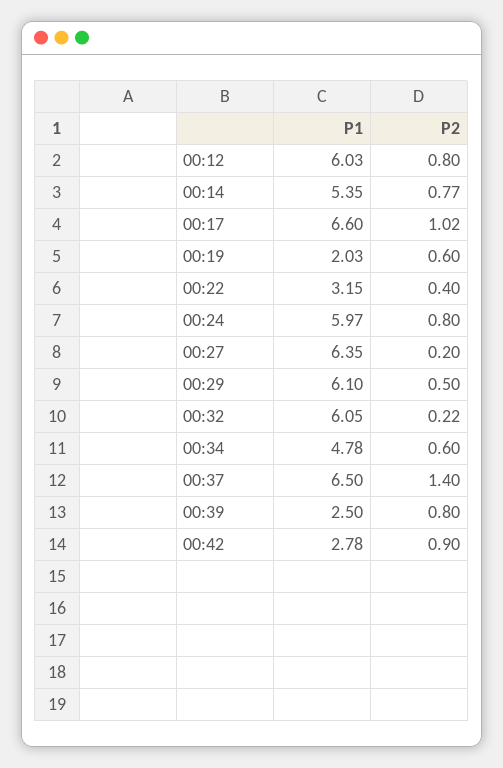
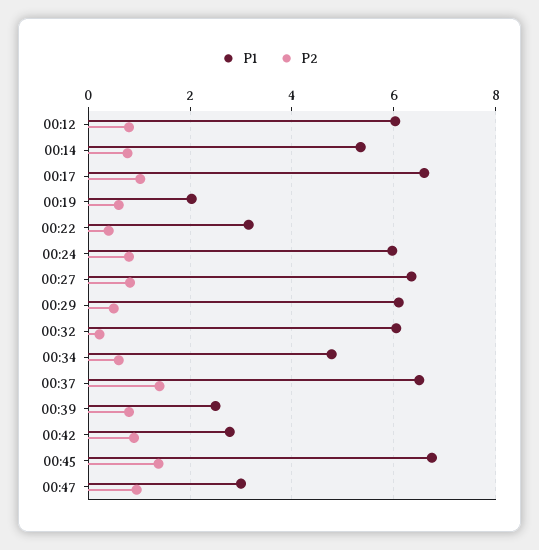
P2, 00:27: 0.2 -> 0.8
P1, 00:45: none -> 6.8
P2, 00:45: none -> 1.4
P1, 00:47: none -> 3
P2, 00:47: none -> 1

